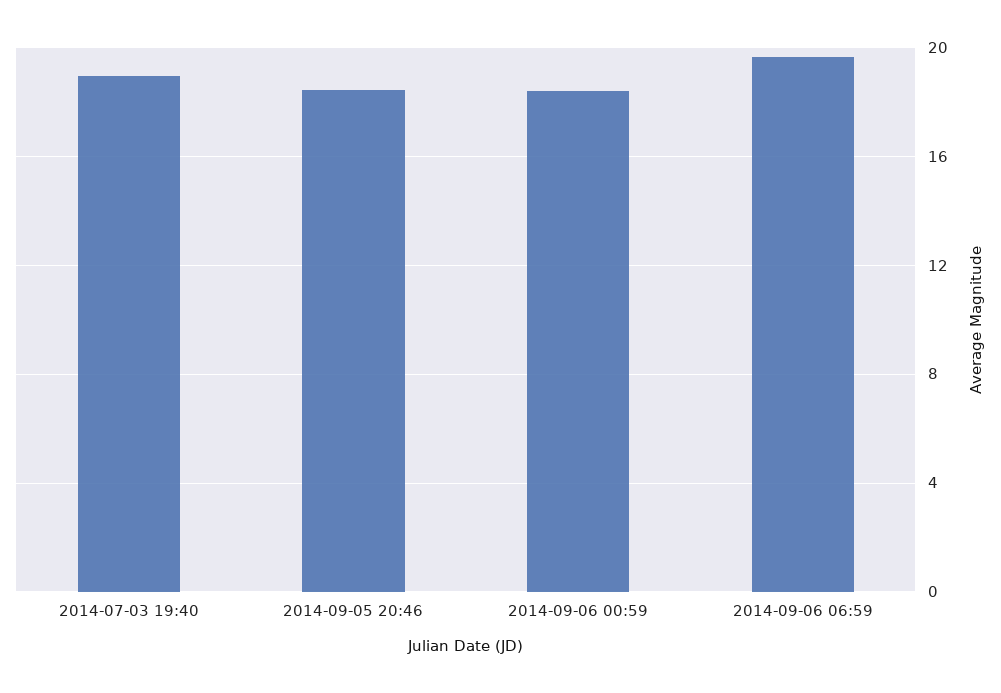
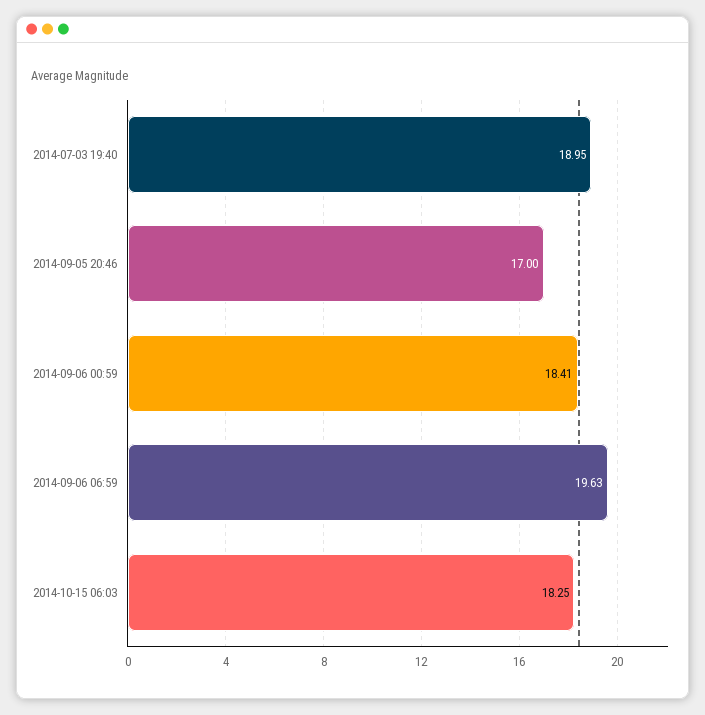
2014-09-05 20:46: 18.5 -> 17
2014-10-15 06:03: none -> 18.25

